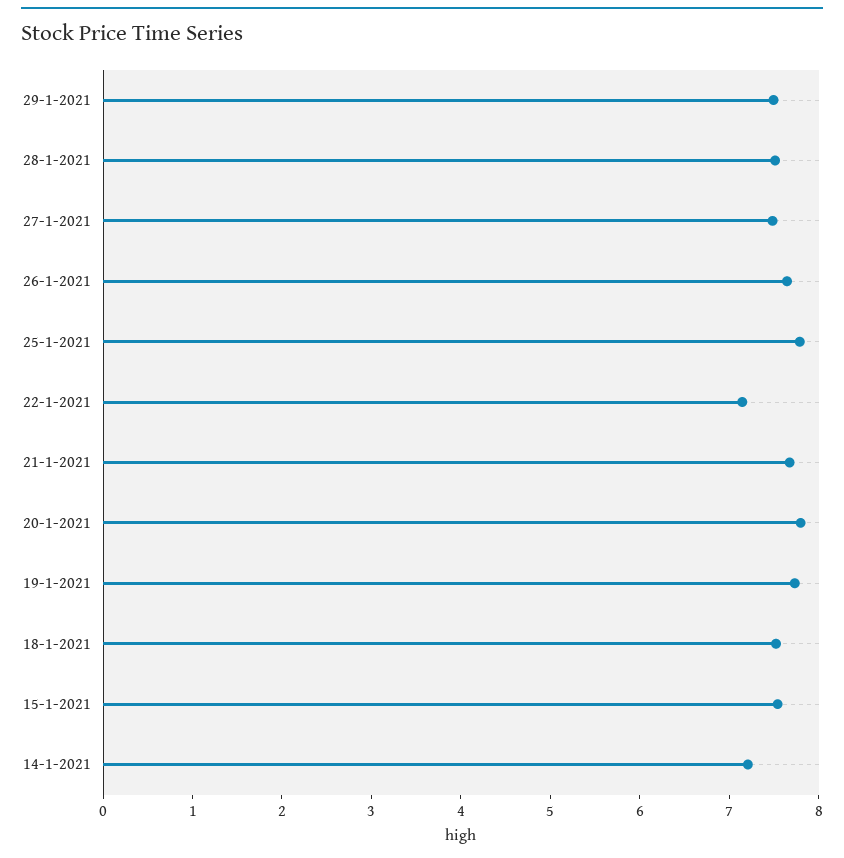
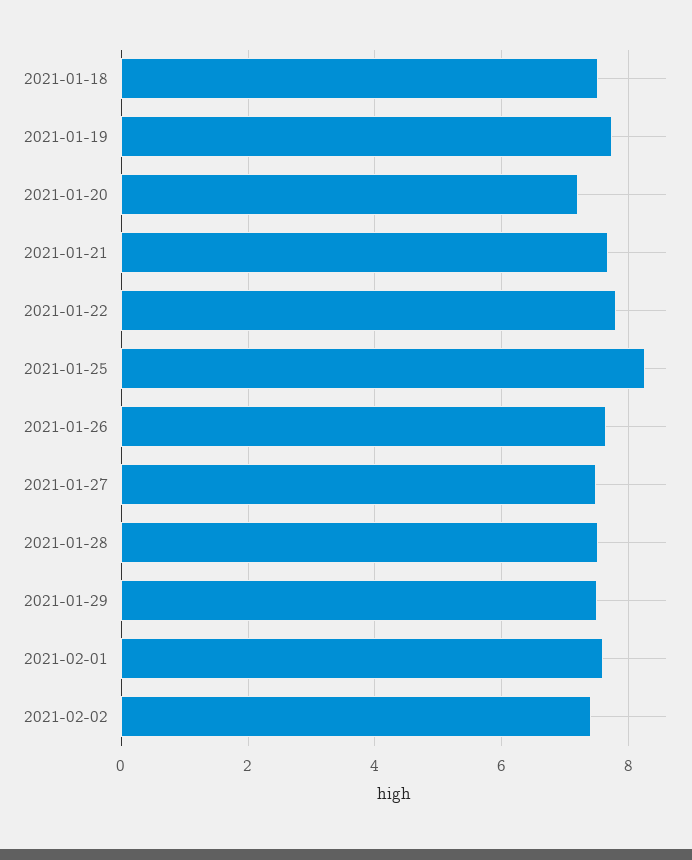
25-1-2021: 7.8 -> 8.2
22-1-2021: 7.2 -> 7.8
20-1-2021: 7.8 -> 7.2
15-1-2021: 7.6 -> none
14-1-2021: 7.2 -> none
2021-02-01: none -> 7.6
2021-02-02: none -> 7.4

